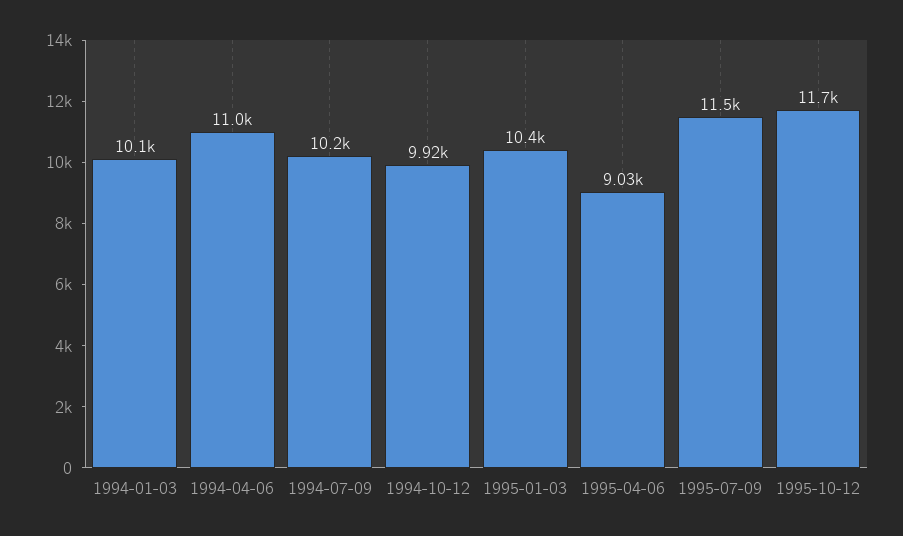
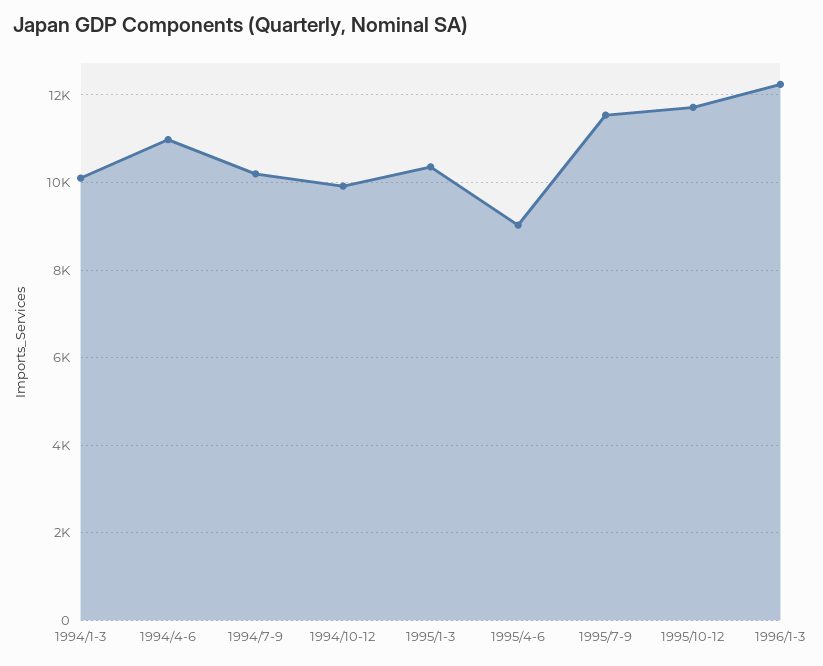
1996/1-3: none -> 12200

